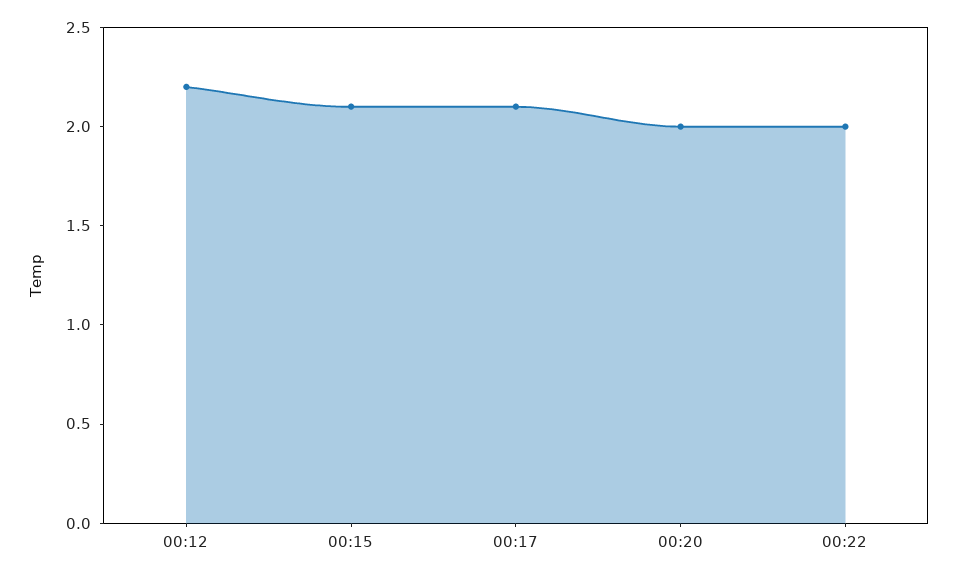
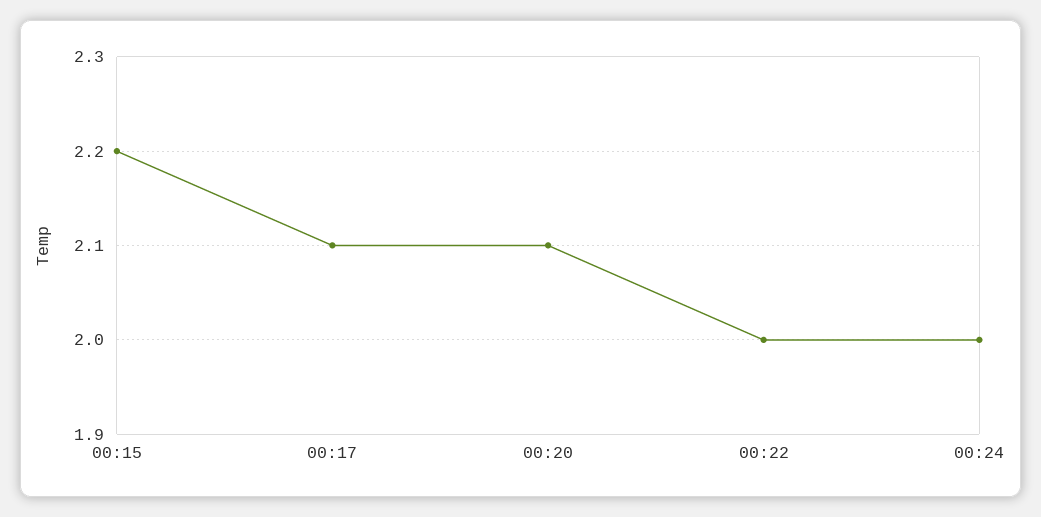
00:12: 2.2 -> none
00:15: 2.1 -> 2.2
00:20: 2 -> 2.1
00:24: none -> 2

